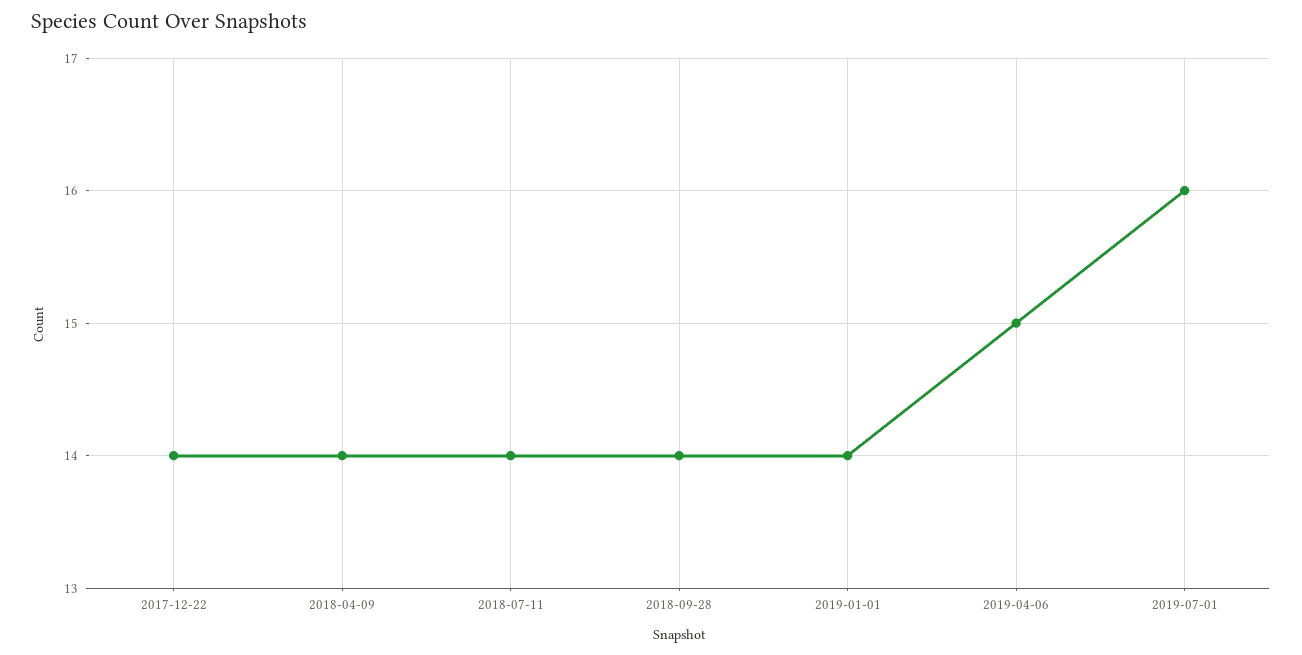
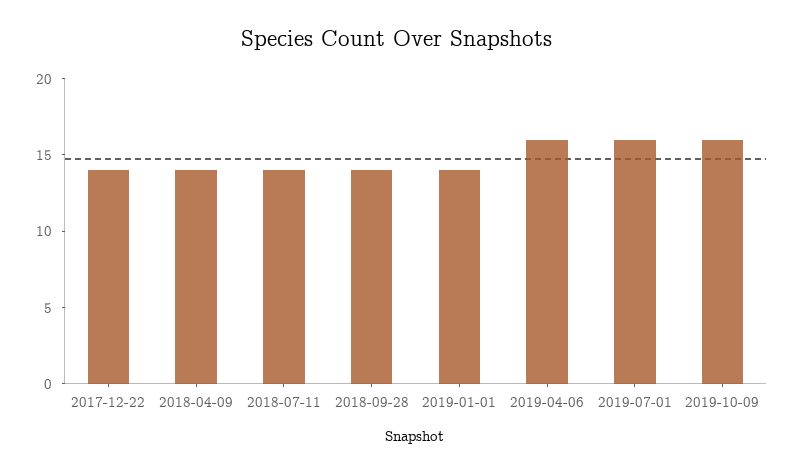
2019-04-06: 15 -> 16
2019-10-09: none -> 16

